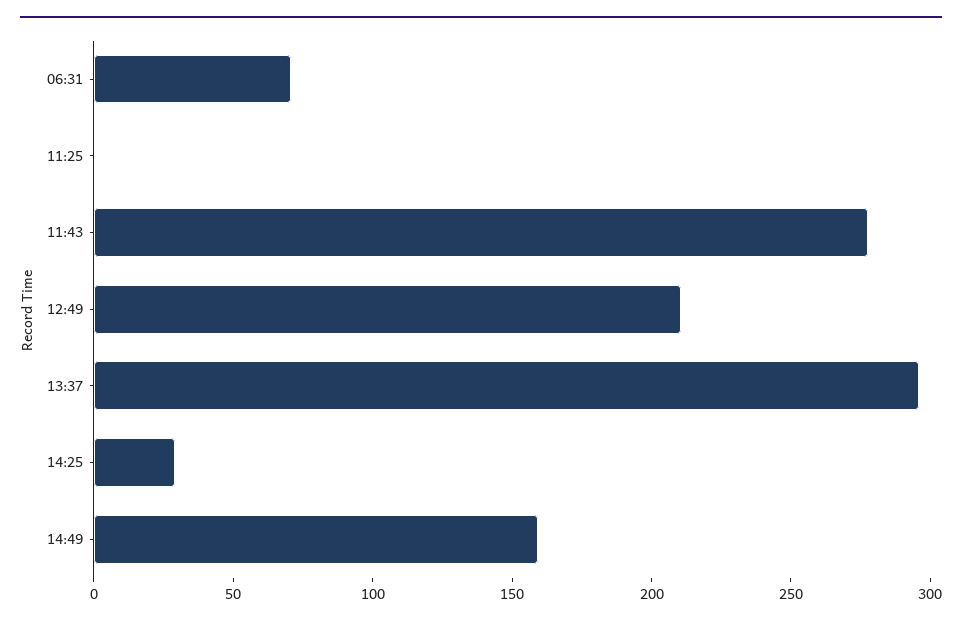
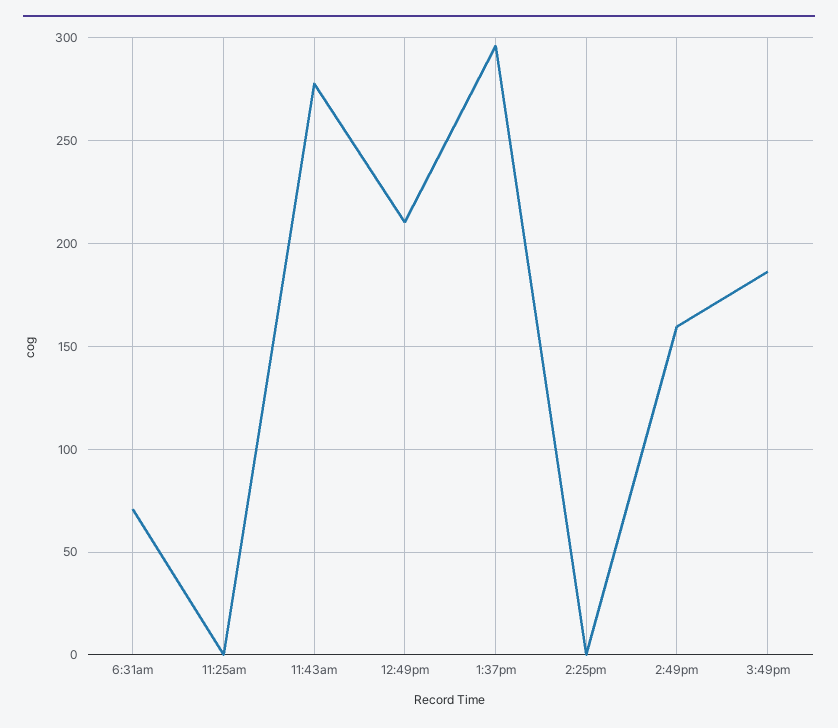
14:25: 30 -> 0
3:49pm: none -> 185

